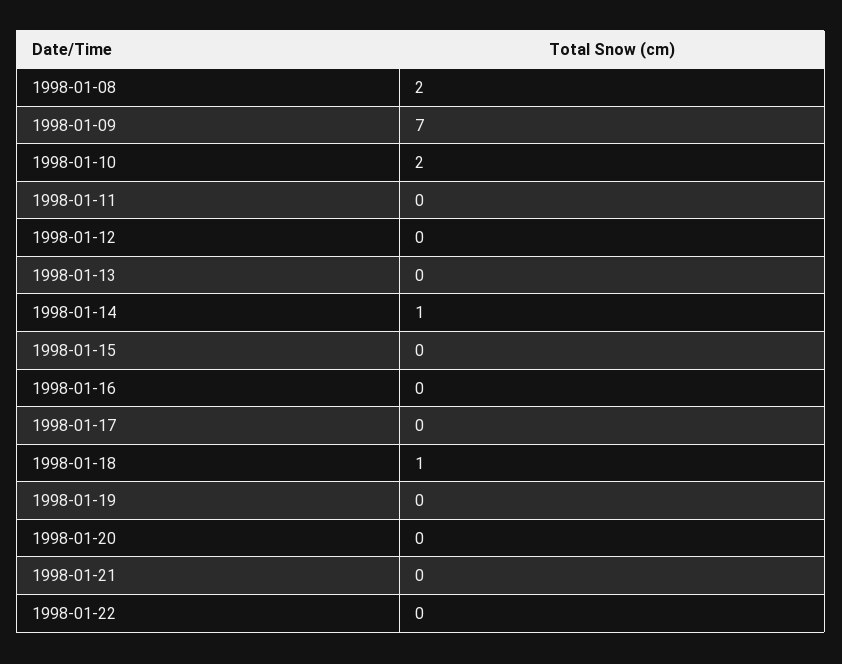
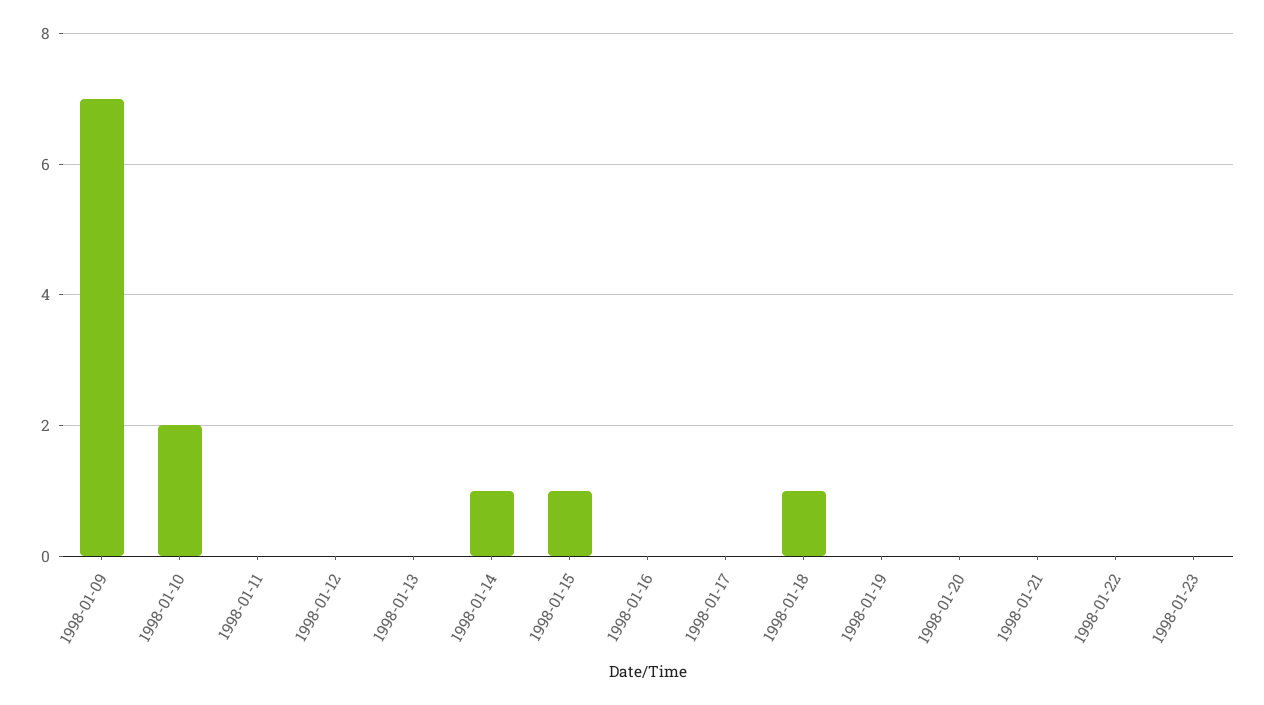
1998-01-08: 2 -> none
1998-01-15: 0 -> 1
1998-01-23: none -> 0

